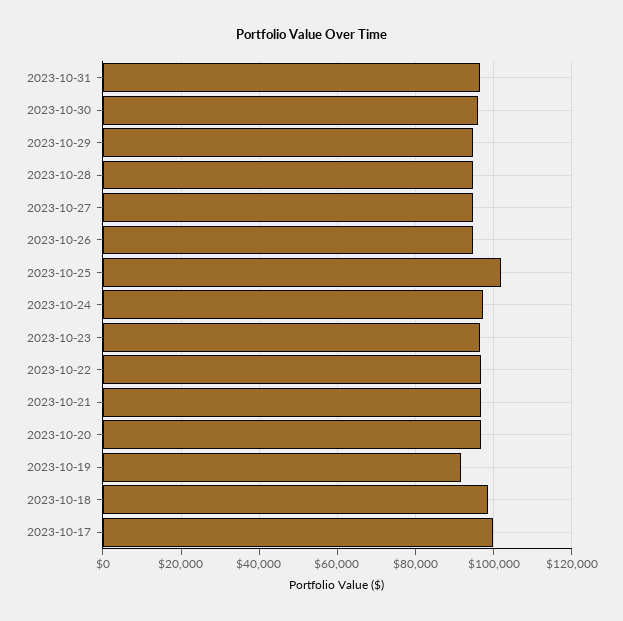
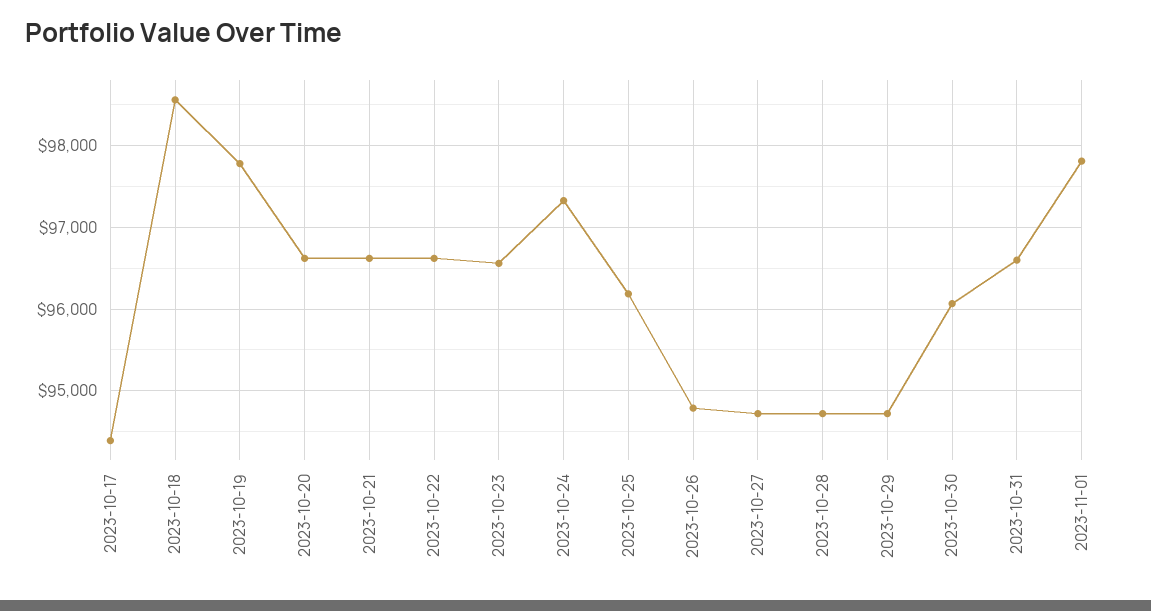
2023-10-25: 102000 -> 96200
2023-10-19: 92000 -> 97800
2023-10-17: 100000 -> 94400
2023-11-01: none -> 97800

